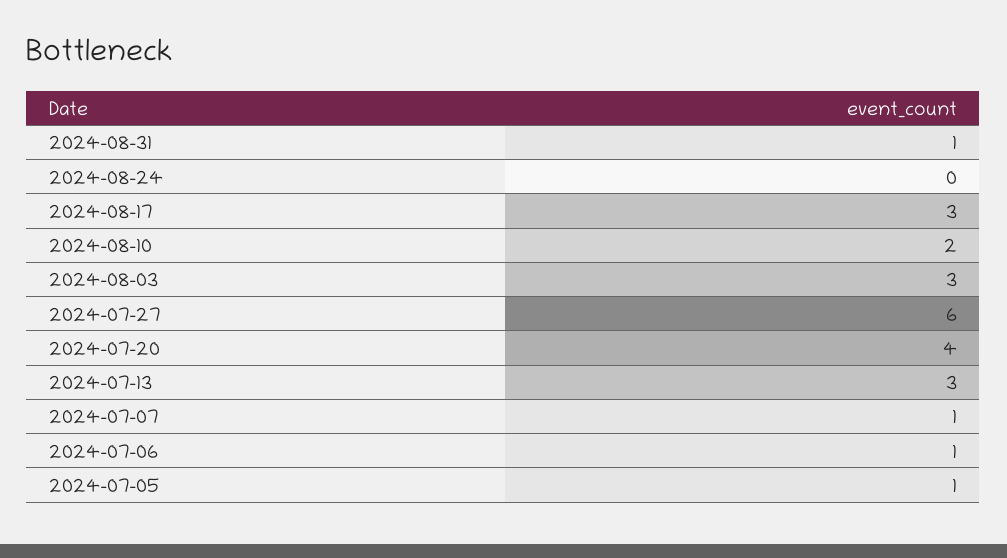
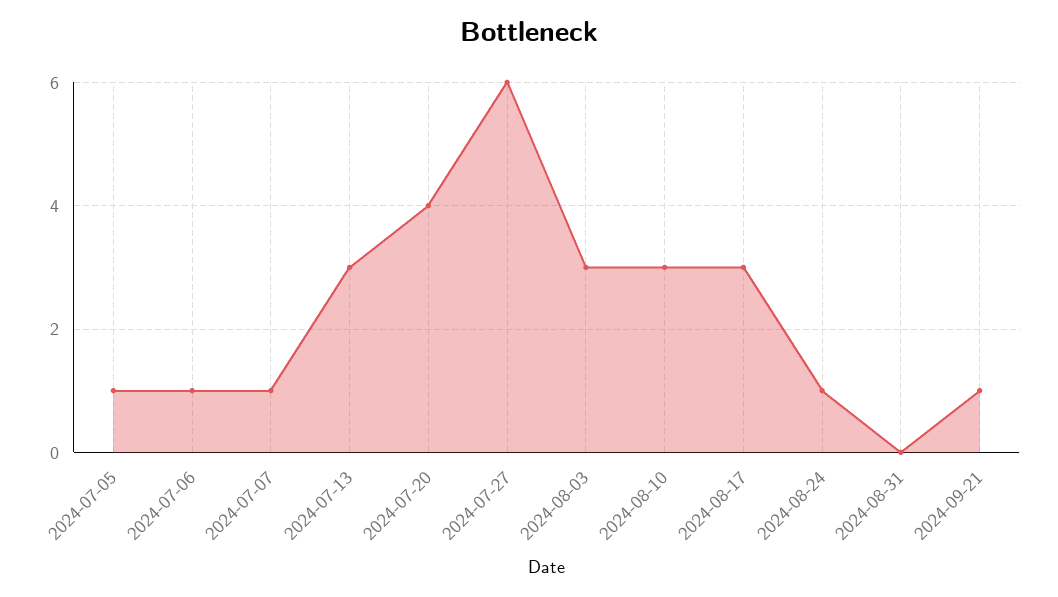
2024-08-31: 1 -> 0
2024-08-24: 0 -> 1
2024-08-10: 2 -> 3
2024-09-21: none -> 1

